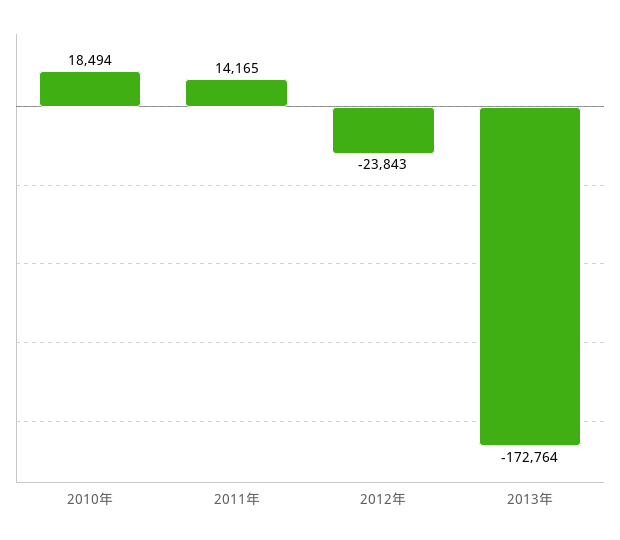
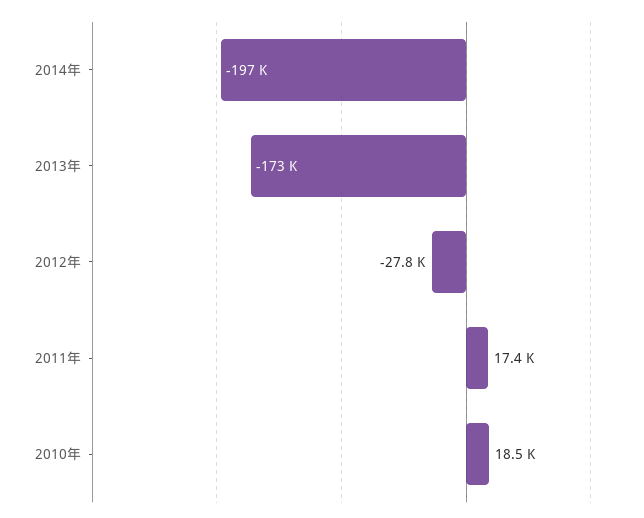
2011年: 14165 -> 17400
2012年: -23843 -> -27800
2014年: none -> -197000

